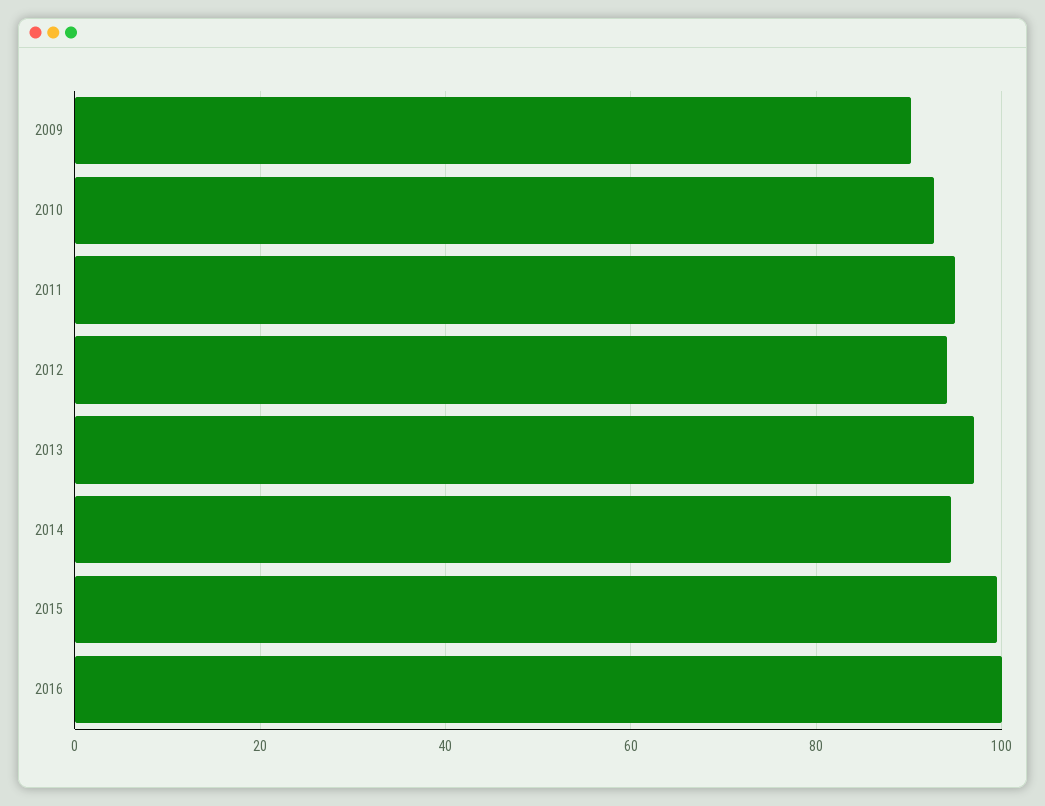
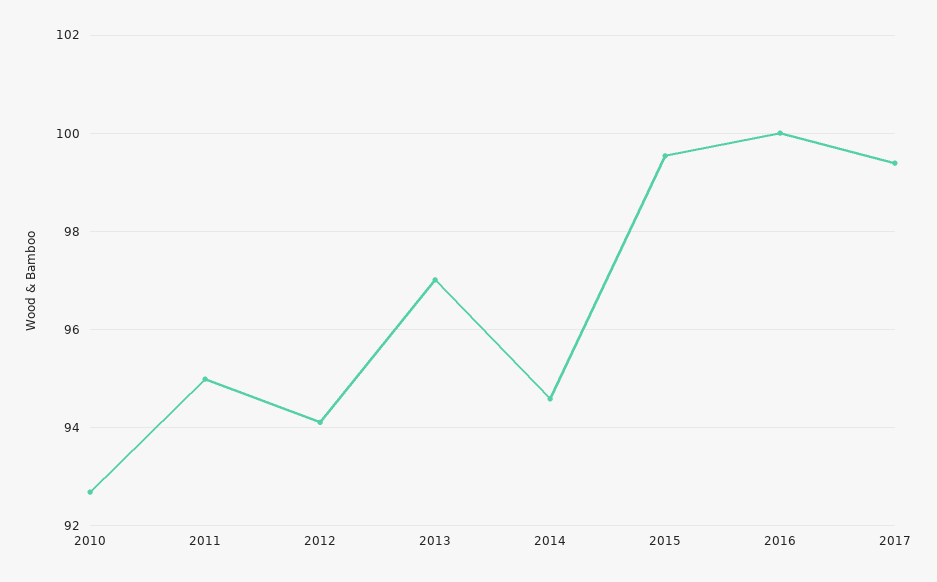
2009: 90 -> none
2017: none -> 99.4

